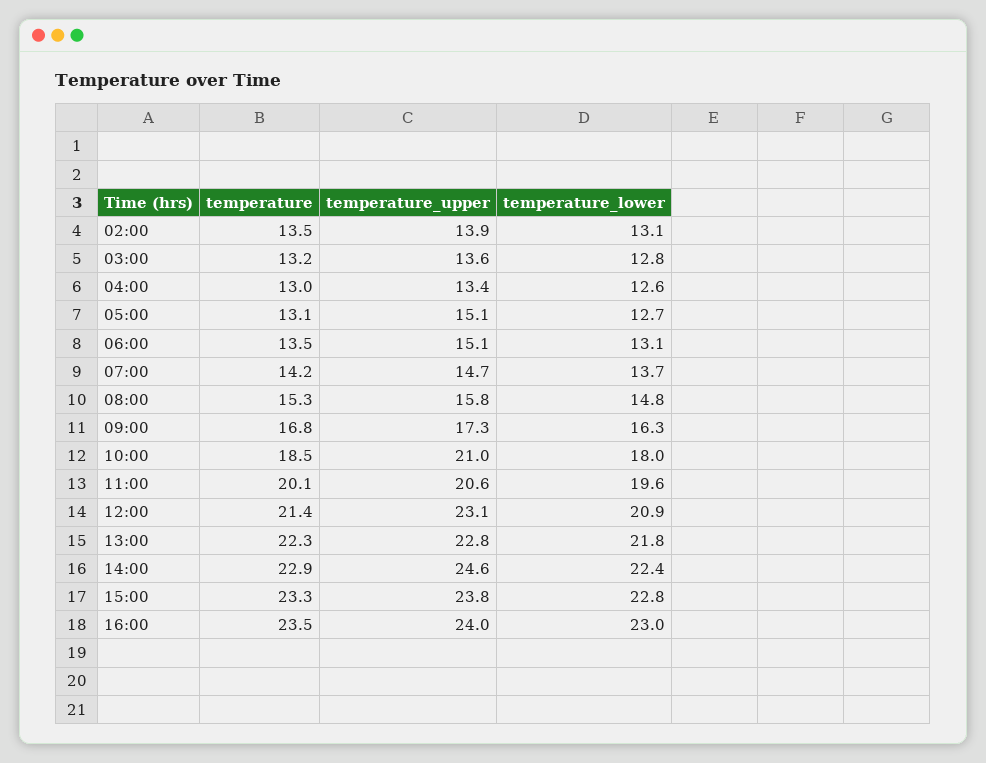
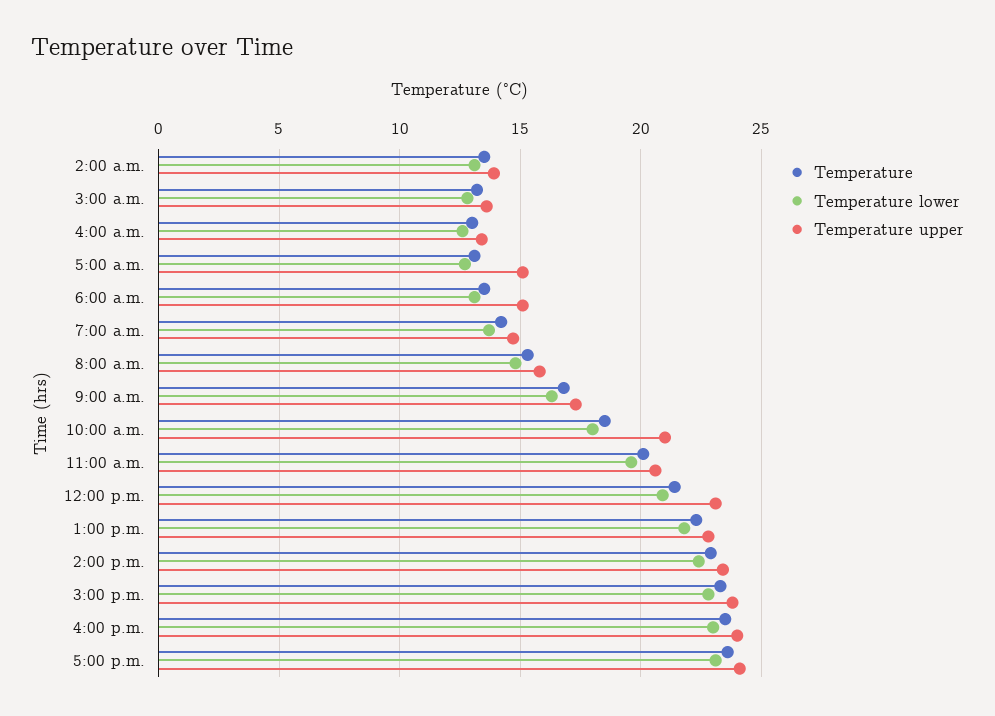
temperature_upper, 14:00: 24.6 -> 23.5
temperature, 5:00 p.m.: none -> 23.5
temperature_lower, 5:00 p.m.: none -> 23
temperature_upper, 5:00 p.m.: none -> 24

